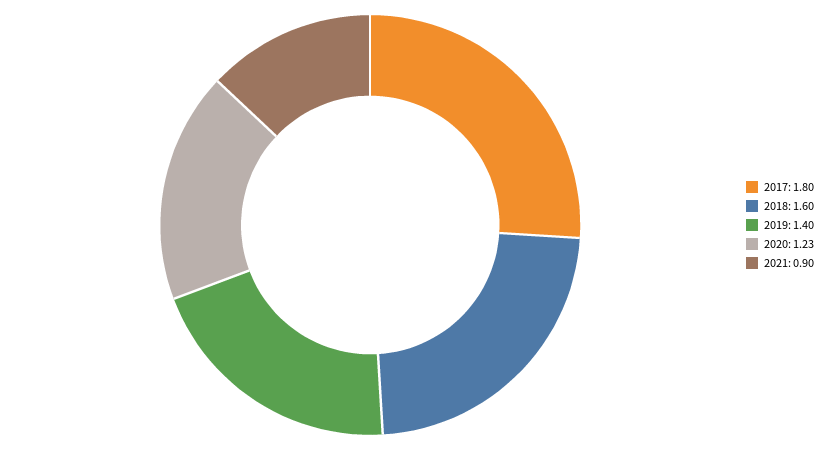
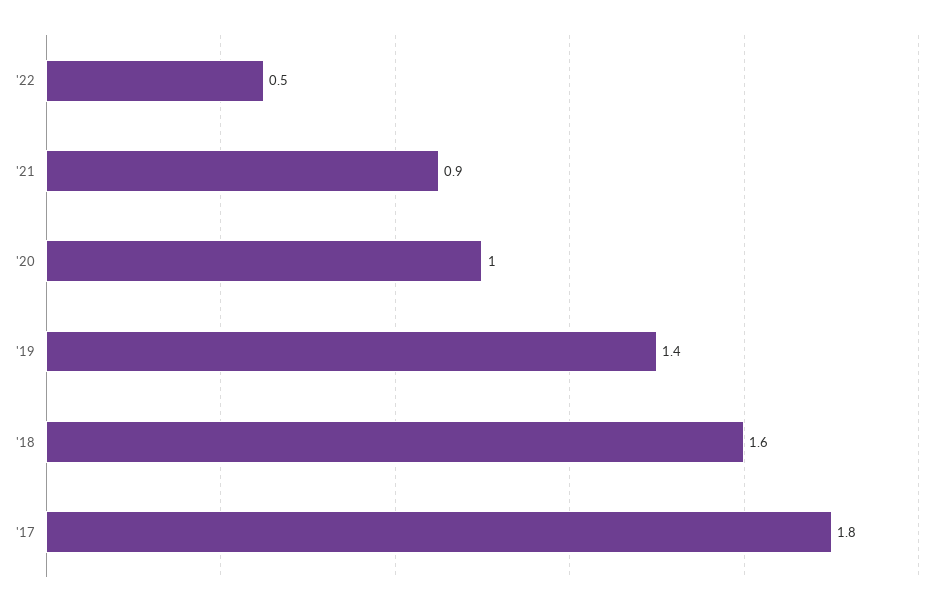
2020: 1.23 -> 1
'22: none -> 0.5

